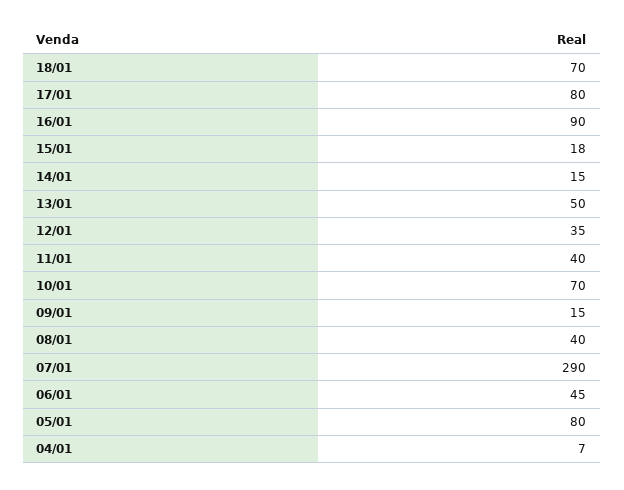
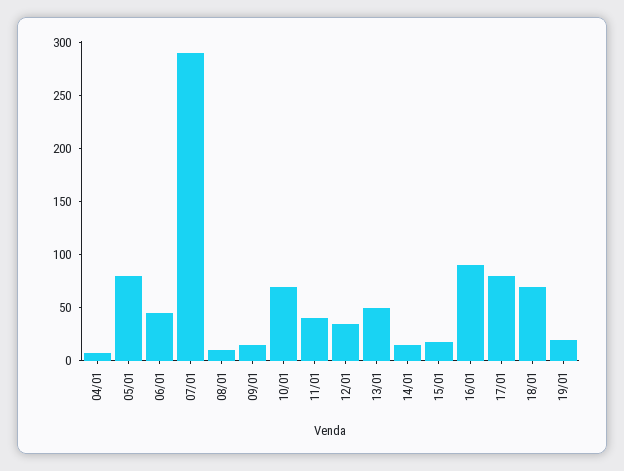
08/01: 40 -> 10
19/01: none -> 20

